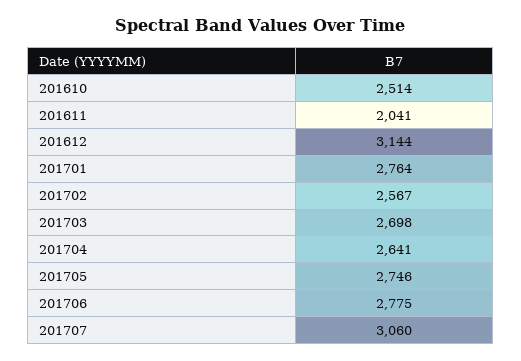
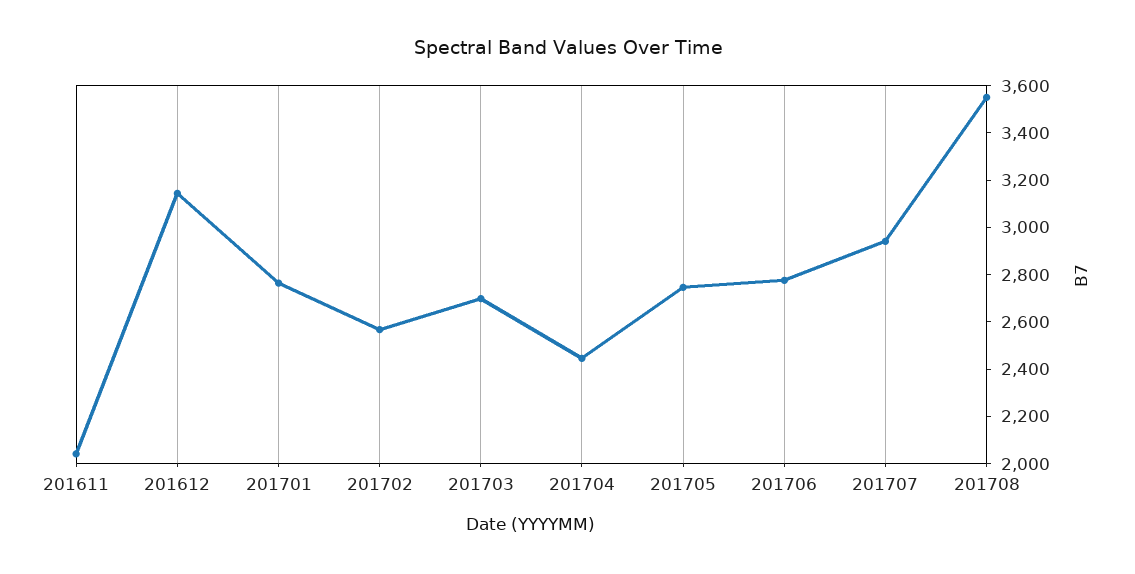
201610: 2514 -> none
201704: 2641 -> 2450
201707: 3060 -> 2950
201708: none -> 3550

